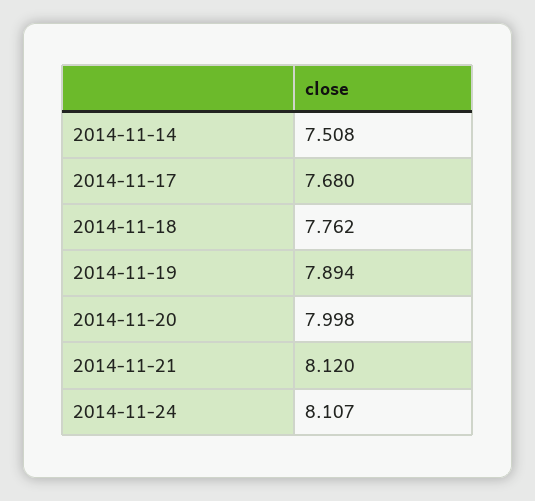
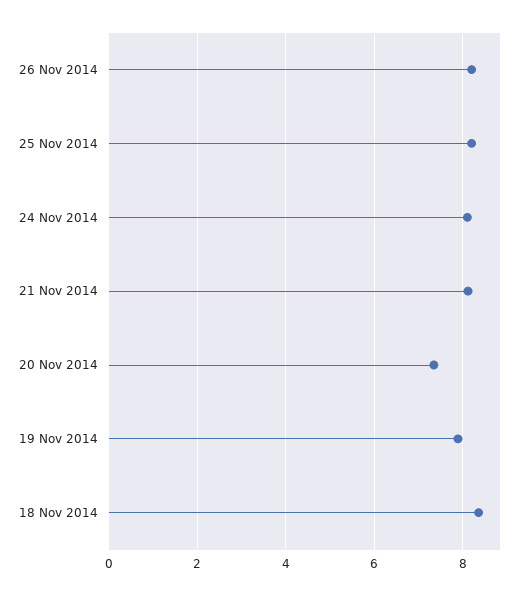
2014-11-14: 7.508 -> none
2014-11-17: 7.68 -> none
2014-11-18: 7.762 -> 8.4
2014-11-20: 7.998 -> 7.4
26 Nov 2014: none -> 8.2
25 Nov 2014: none -> 8.2

